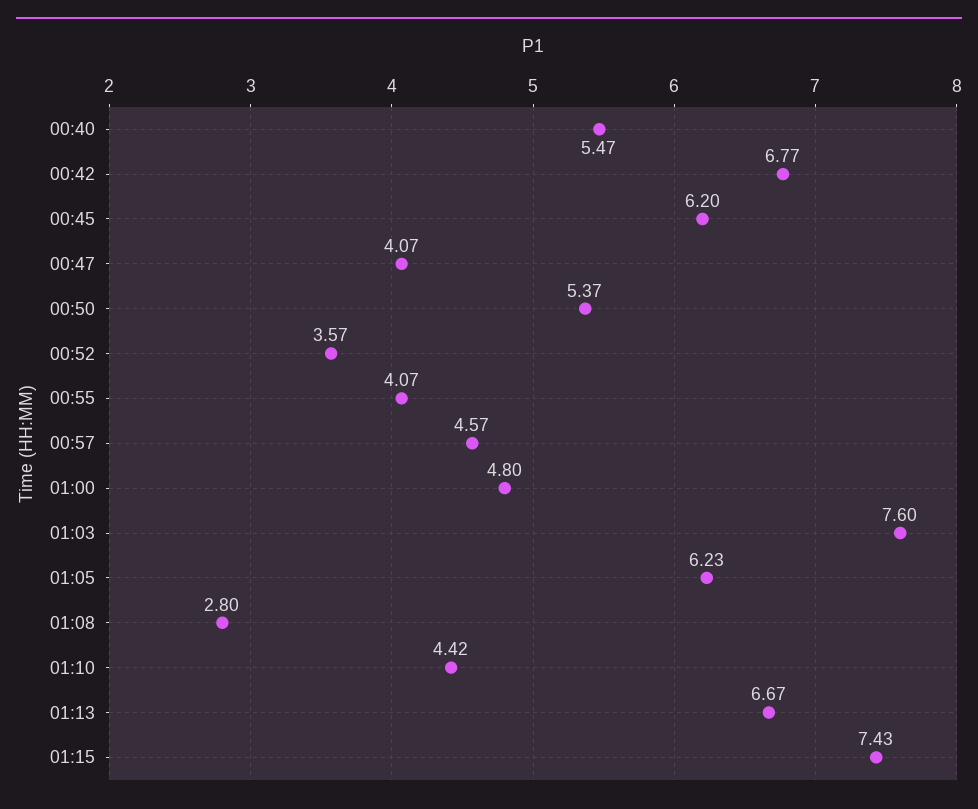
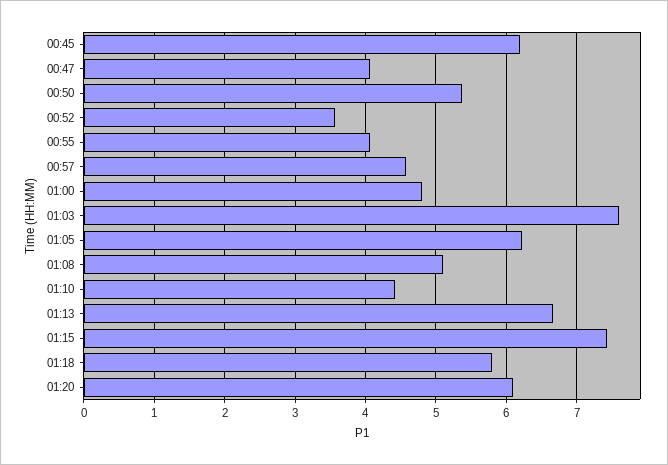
00:40: 5.47 -> none
00:42: 6.77 -> none
01:08: 2.8 -> 5.1
01:18: none -> 5.8
01:20: none -> 6.1

